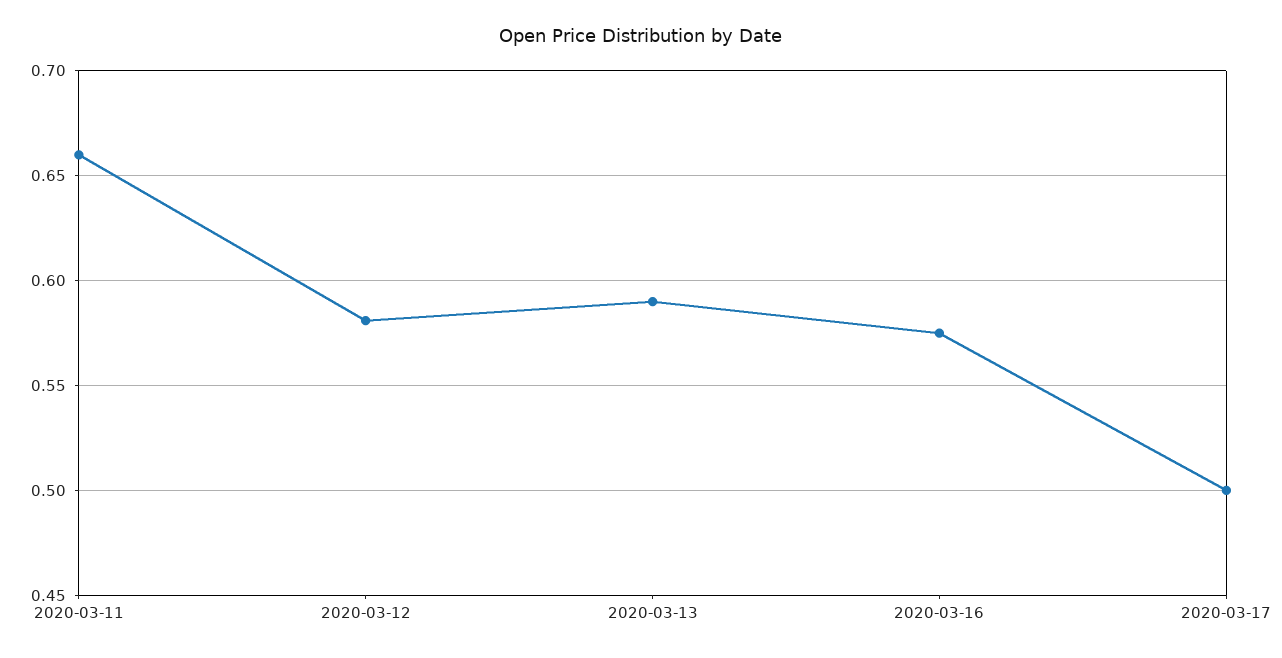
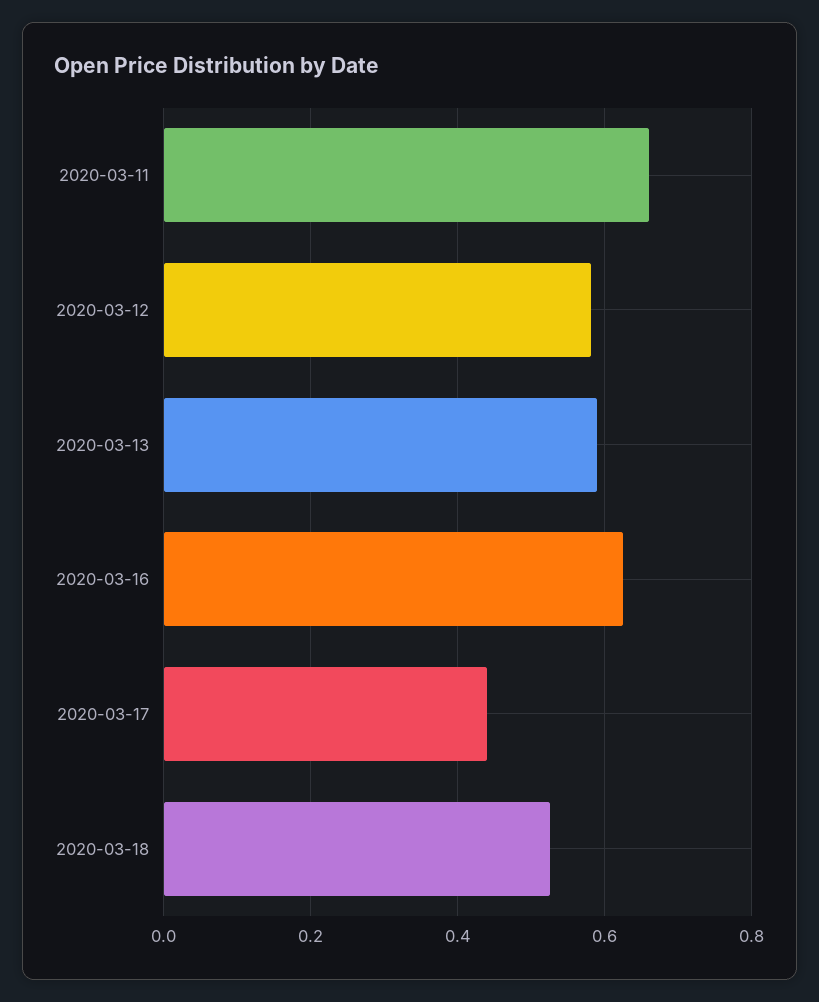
2020-03-16: 0.575 -> 0.62
2020-03-17: 0.5 -> 0.44
2020-03-18: none -> 0.52

